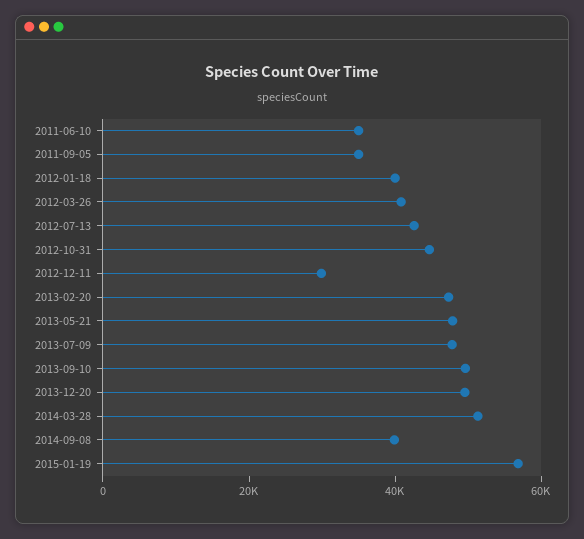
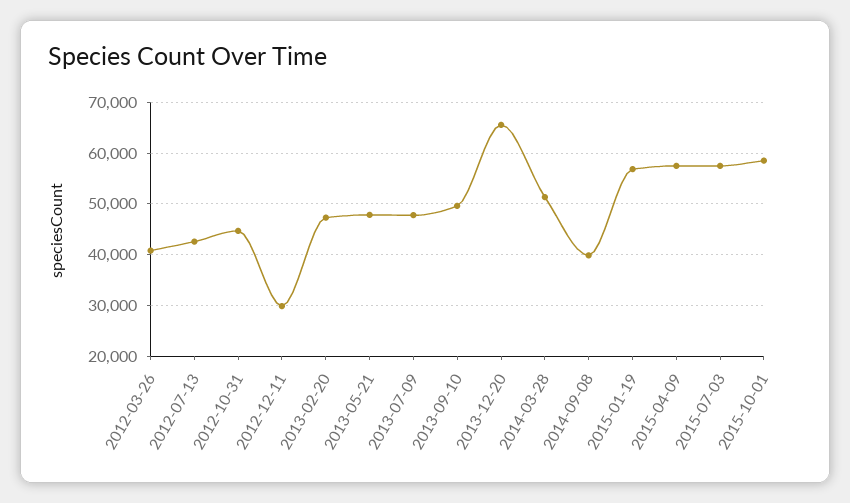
2011-06-10: 35000 -> none
2011-09-05: 35000 -> none
2012-01-18: 40000 -> none
2013-12-20: 50000 -> 66000
2015-04-09: none -> 58000
2015-07-03: none -> 58000
2015-10-01: none -> 58000

